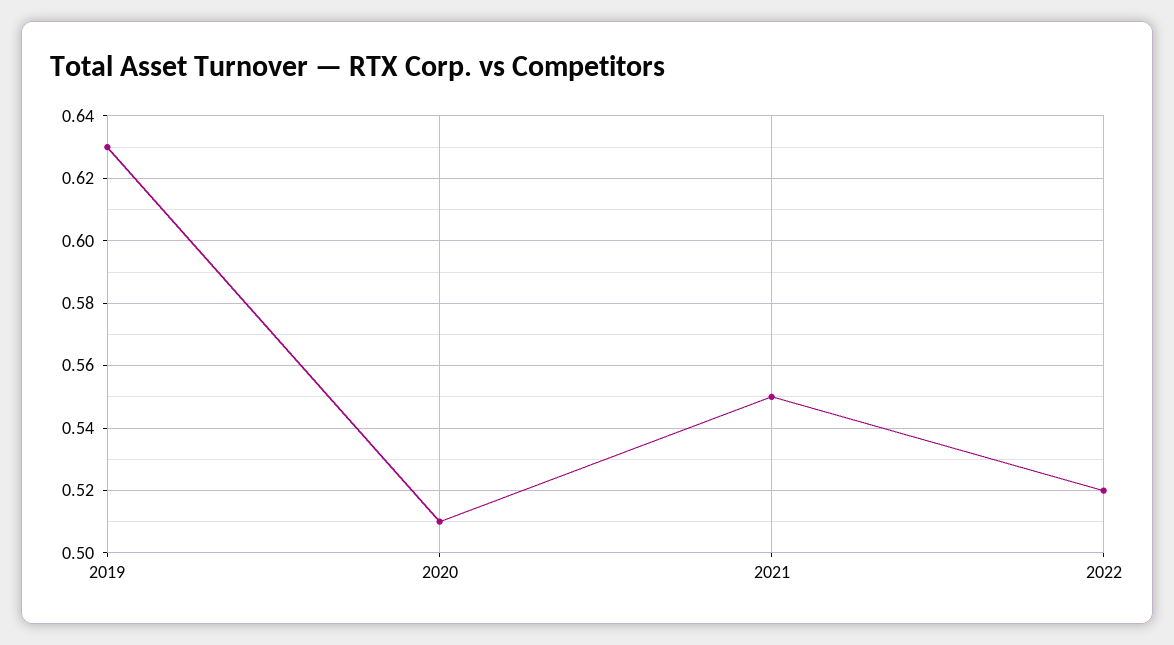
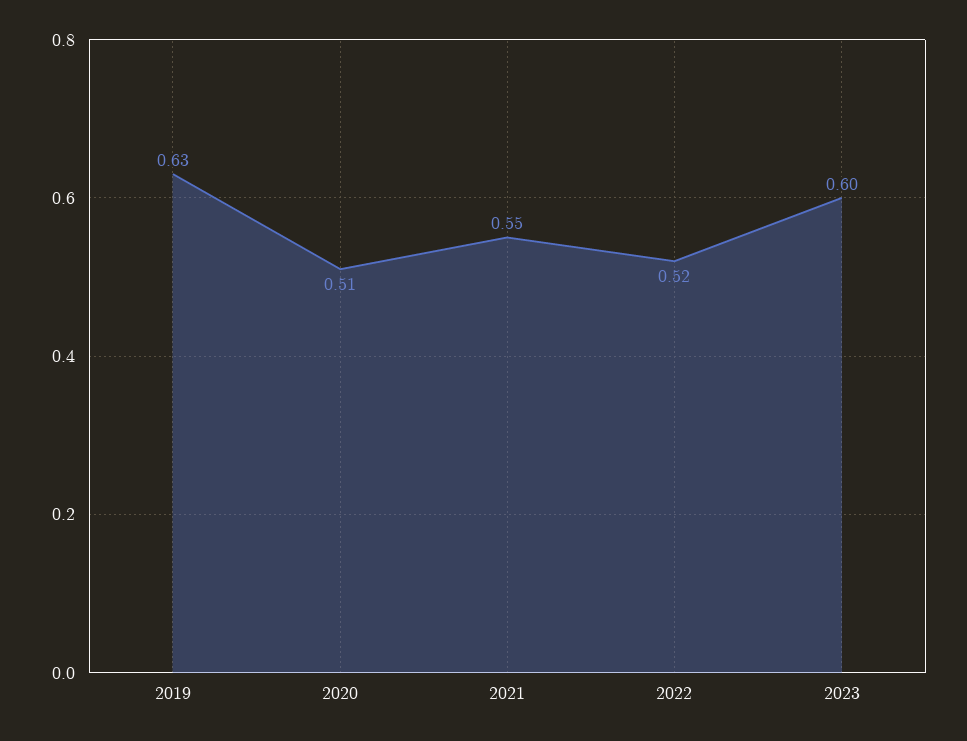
2023: none -> 0.6

